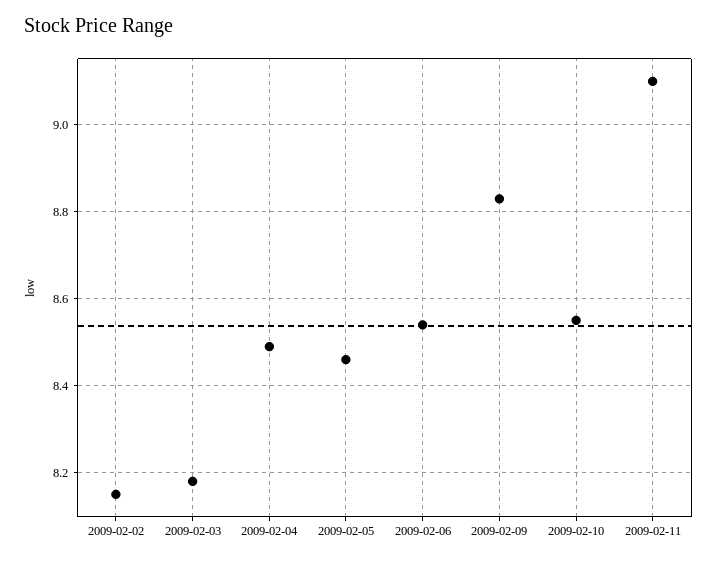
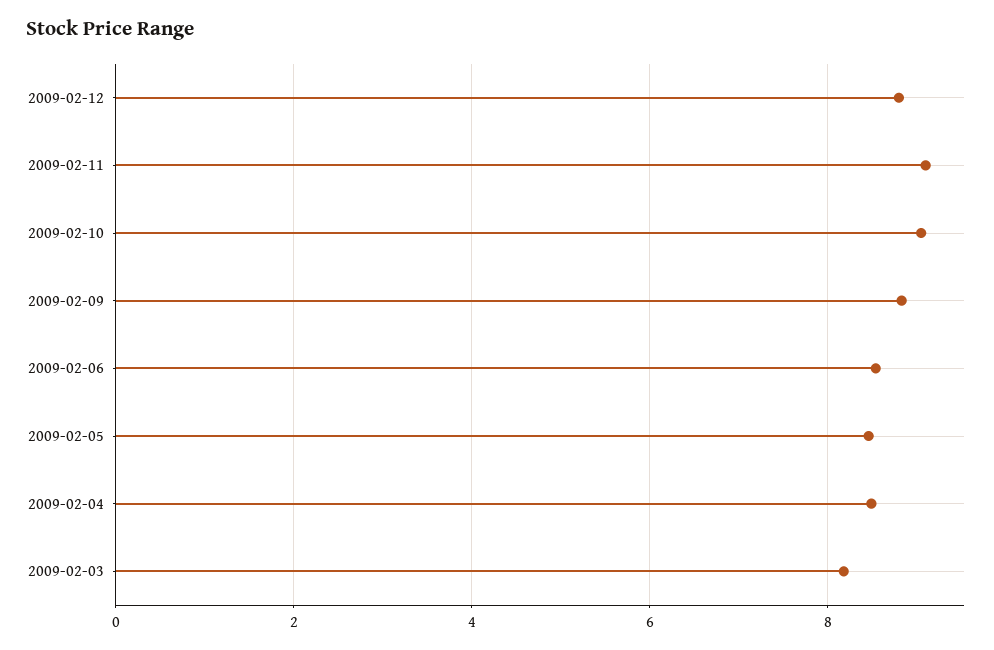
2009-02-02: 8.15 -> none
2009-02-10: 8.55 -> 9
2009-02-12: none -> 8.8

